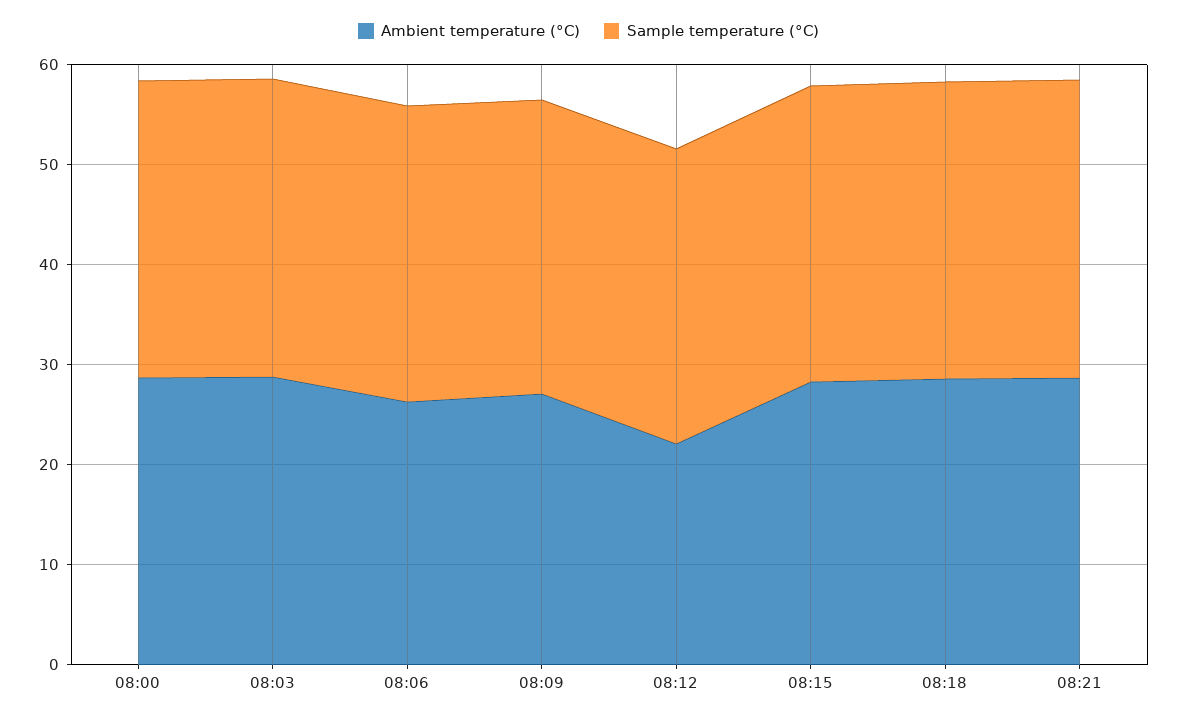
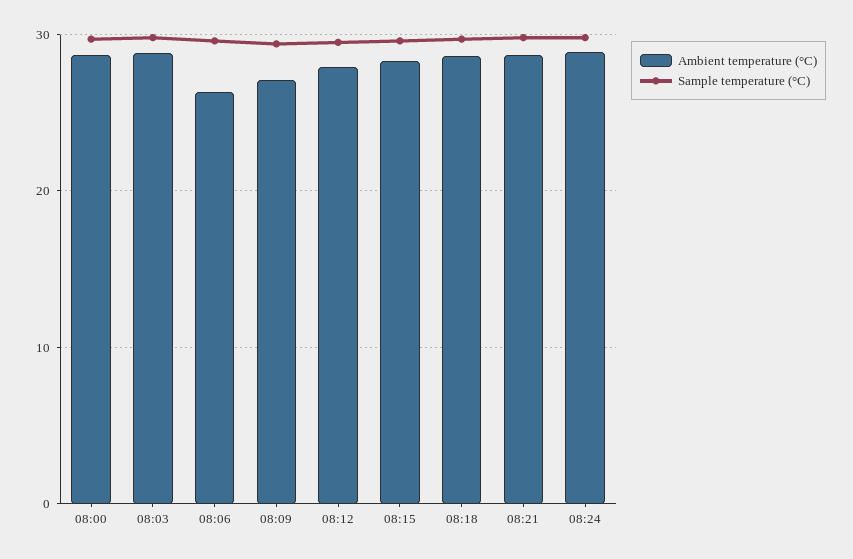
Ambient temperature (°C), 08:12: 22 -> 28
Ambient temperature (°C), 08:24: none -> 29
Sample temperature (°C), 08:24: none -> 30

